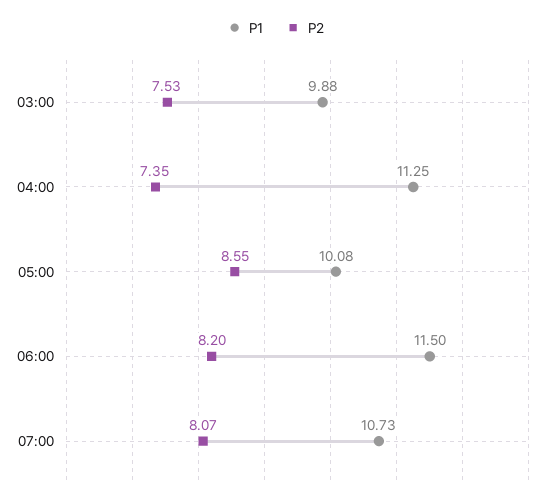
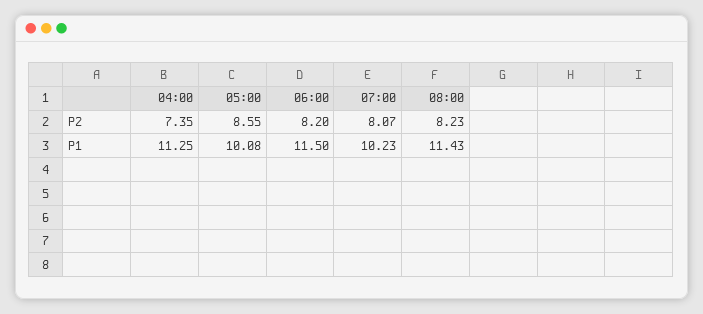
P1, 03:00: 9.88 -> none
P2, 03:00: 7.53 -> none
P1, 07:00: 10.73 -> 10.23
P2, 08:00: none -> 8.23
P1, 08:00: none -> 11.43

